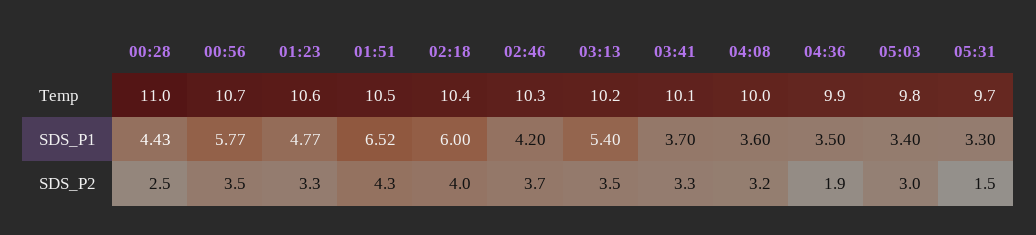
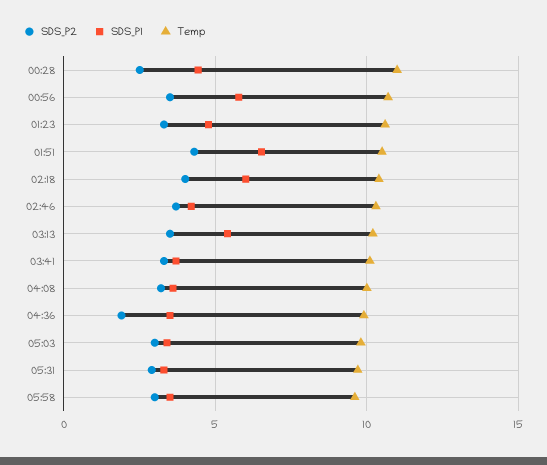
SDS_P2, 05:31: 1.5 -> 3
SDS_P2, 05:58: none -> 3
SDS_P1, 05:58: none -> 3.5
Temp, 05:58: none -> 9.5

